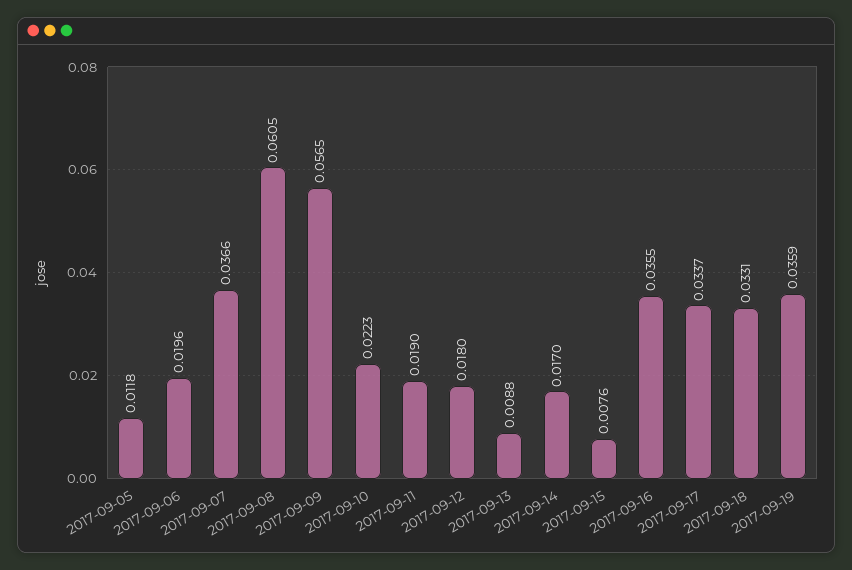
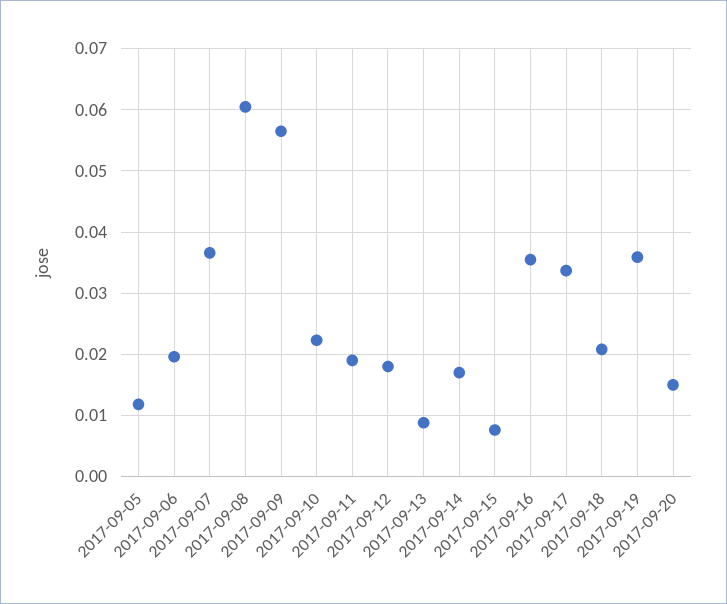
2017-09-18: 0.0331 -> 0.021
2017-09-20: none -> 0.015

